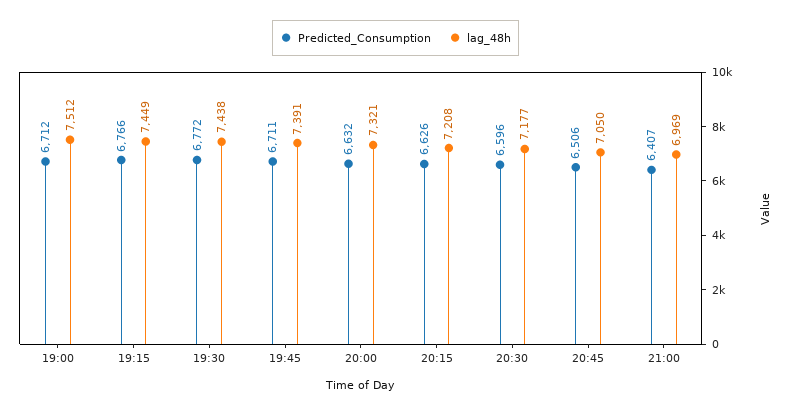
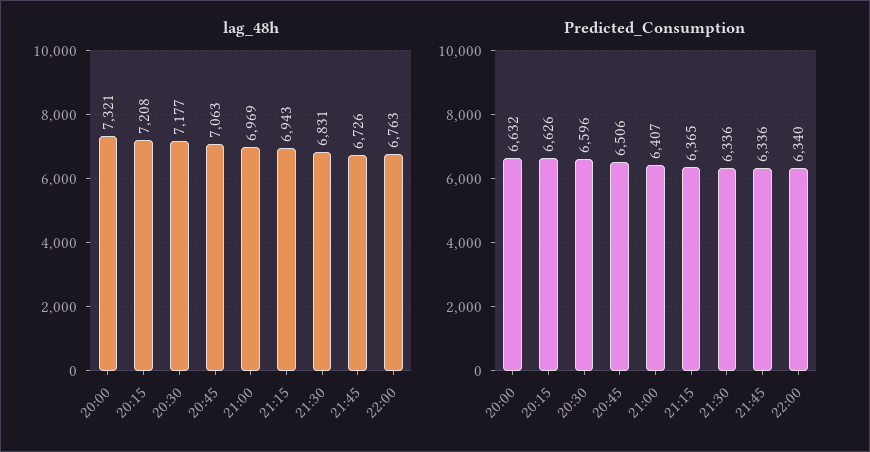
Predicted_Consumption, 19:00: 6712 -> none
lag_48h, 19:00: 7512 -> none
Predicted_Consumption, 19:15: 6766 -> none
lag_48h, 19:15: 7449 -> none
Predicted_Consumption, 19:30: 6772 -> none
lag_48h, 19:30: 7438 -> none
Predicted_Consumption, 19:45: 6711 -> none
lag_48h, 19:45: 7391 -> none
lag_48h, 20:45: 7050 -> 7063
lag_48h, 21:15: none -> 6943
lag_48h, 21:30: none -> 6831
lag_48h, 21:45: none -> 6726
lag_48h, 22:00: none -> 6763
Predicted_Consumption, 21:15: none -> 6365
Predicted_Consumption, 21:30: none -> 6336
Predicted_Consumption, 21:45: none -> 6336
Predicted_Consumption, 22:00: none -> 6340

